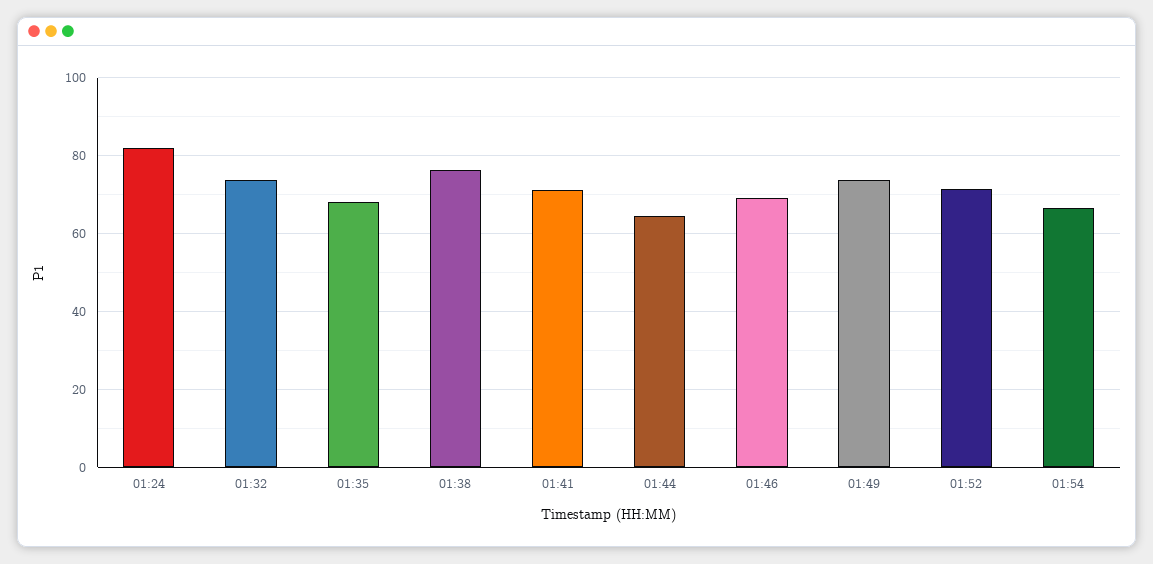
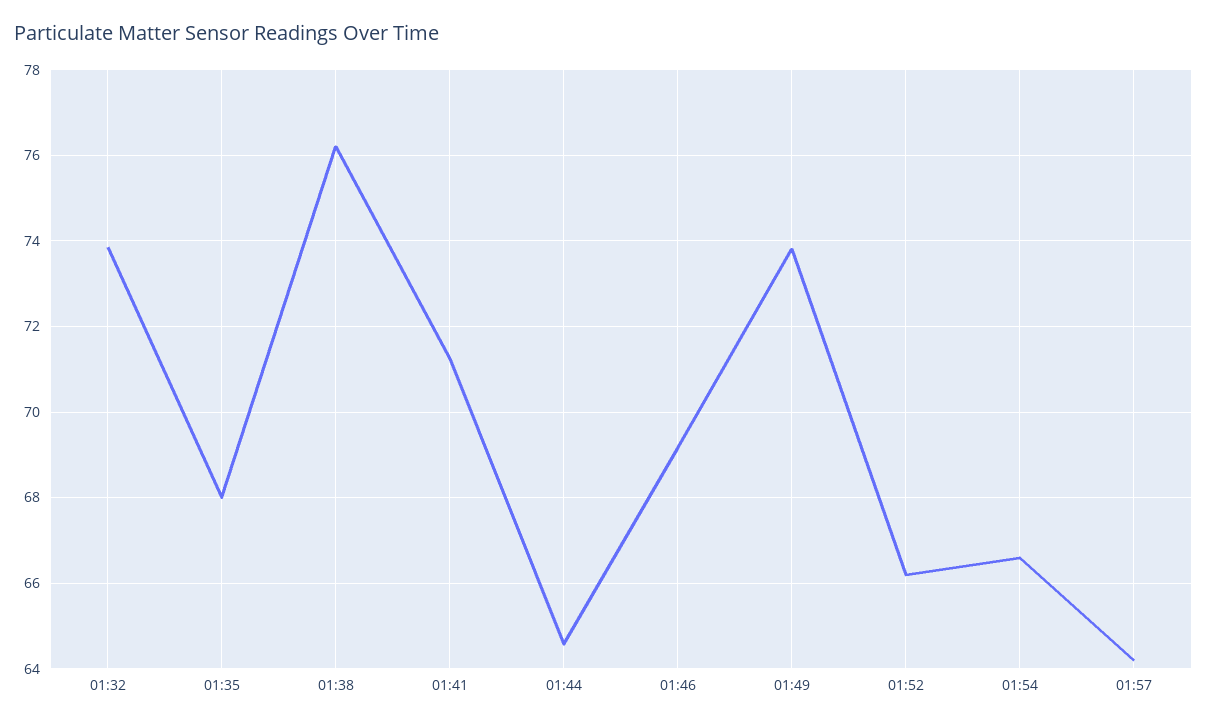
01:24: 82 -> none
01:52: 72 -> 66.2
01:57: none -> 64.2

